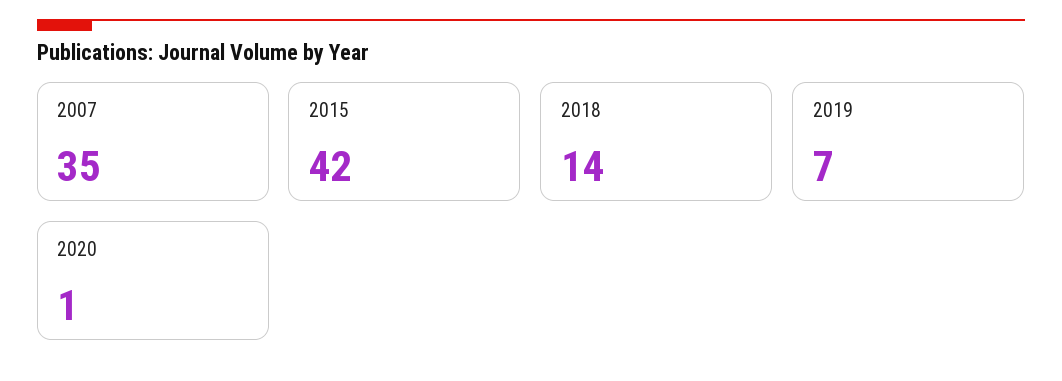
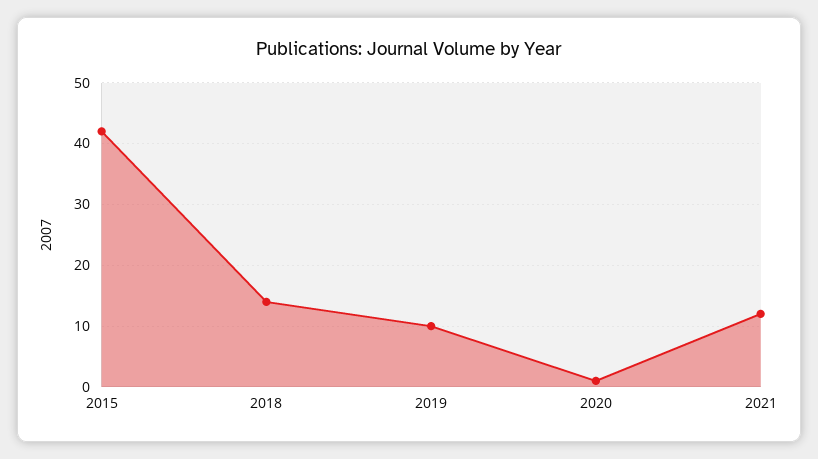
2007: 35 -> none
2019: 7 -> 10
2021: none -> 12

